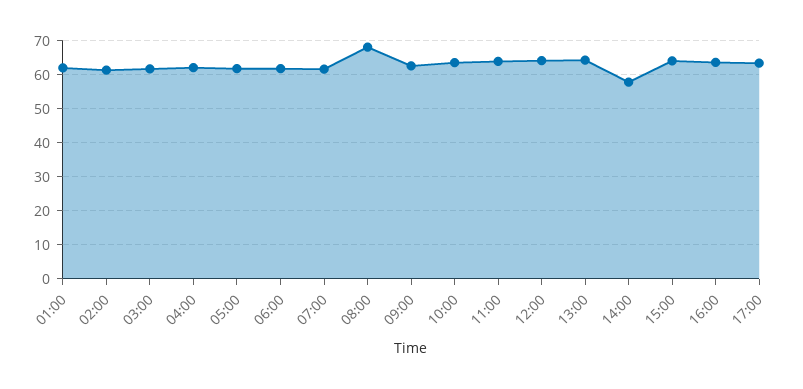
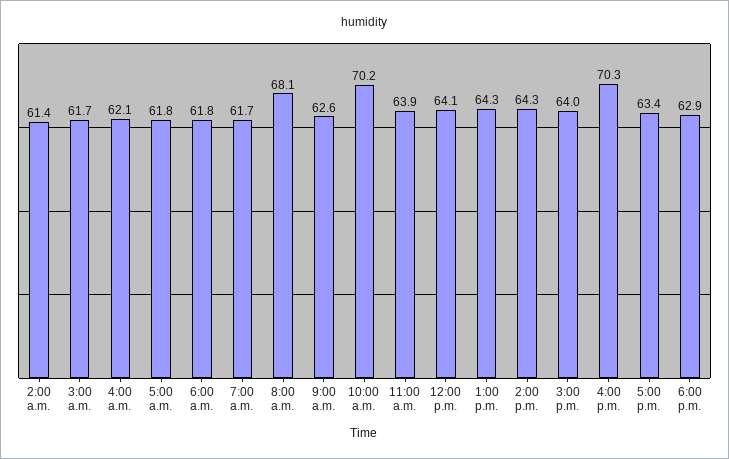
01:00: 62 -> none
10:00: 64 -> 70.2
14:00: 58 -> 64.3
16:00: 64 -> 70.3
6:00 p.m.: none -> 62.9

